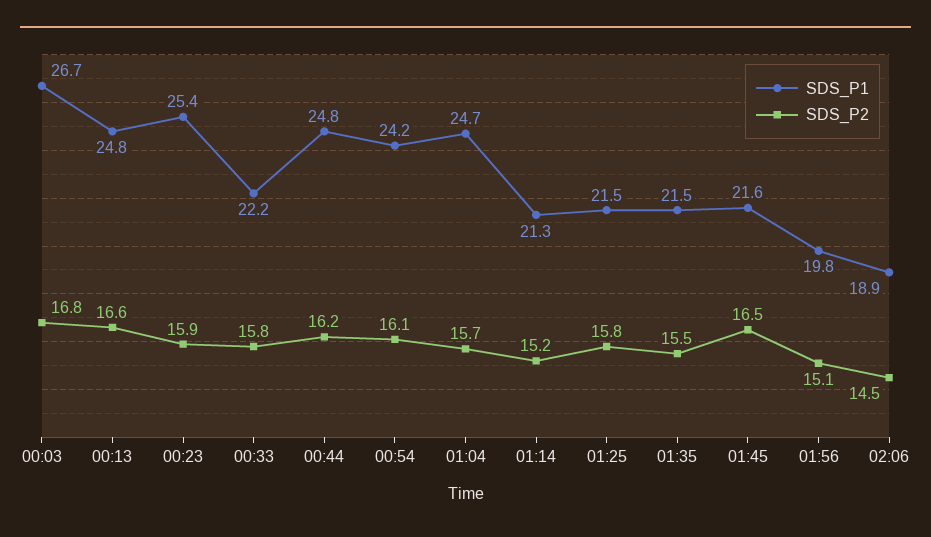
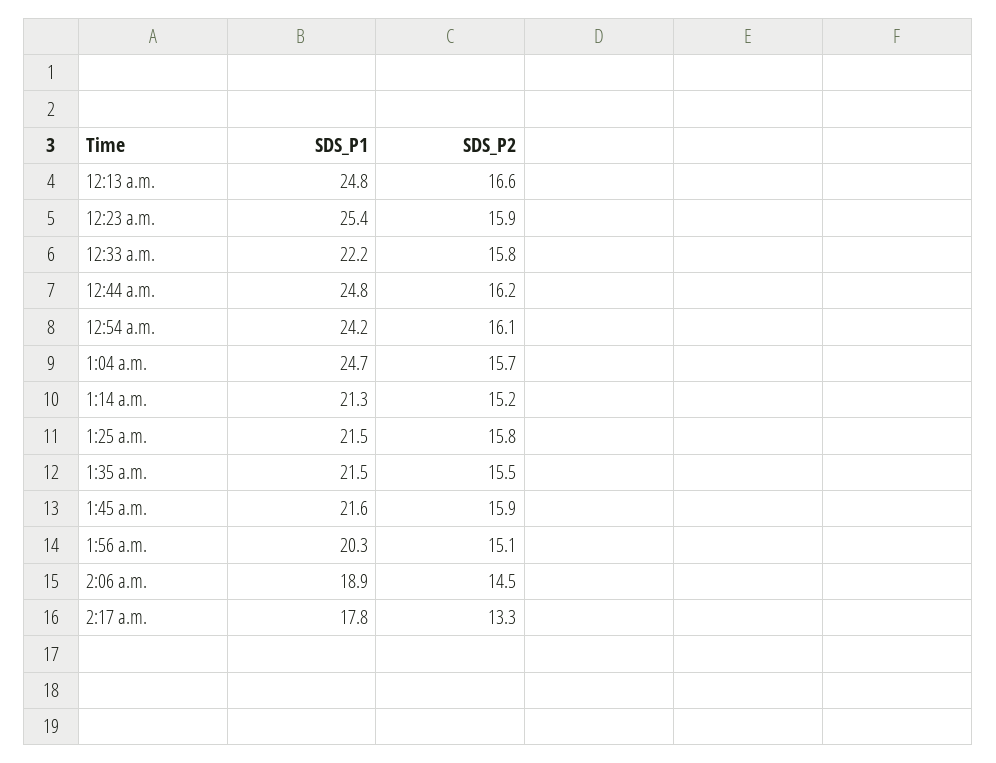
SDS_P1, 00:03: 26.7 -> none
SDS_P2, 00:03: 16.8 -> none
SDS_P2, 01:45: 16.5 -> 15.9
SDS_P1, 01:56: 19.8 -> 20.3
SDS_P1, 2:17 a.m.: none -> 17.8
SDS_P2, 2:17 a.m.: none -> 13.3

